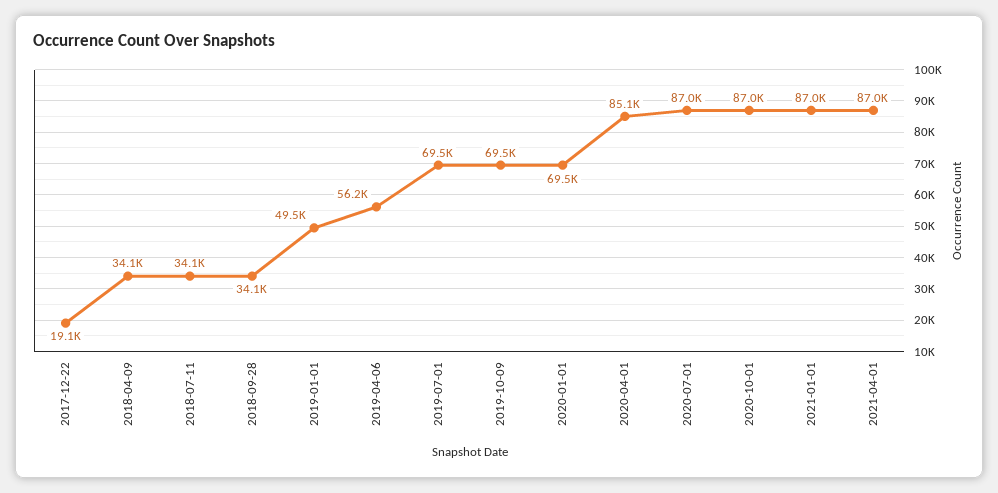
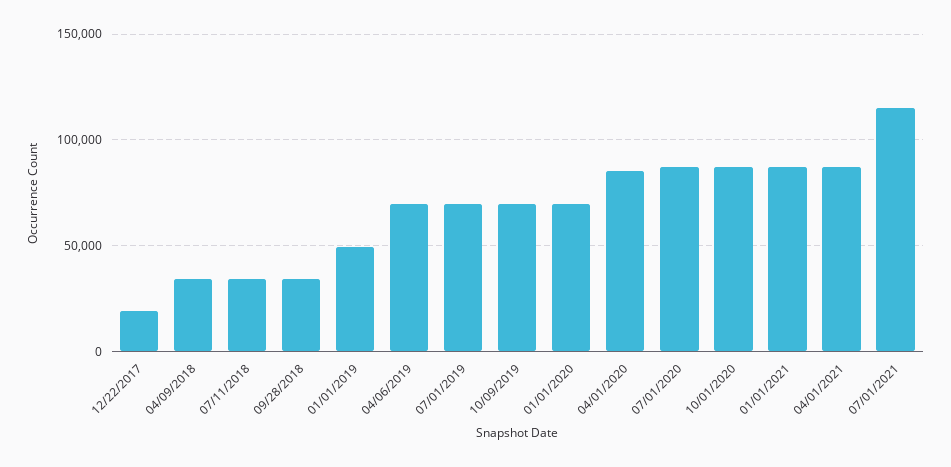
2019-04-06: 56200 -> 70000
07/01/2021: none -> 115000

